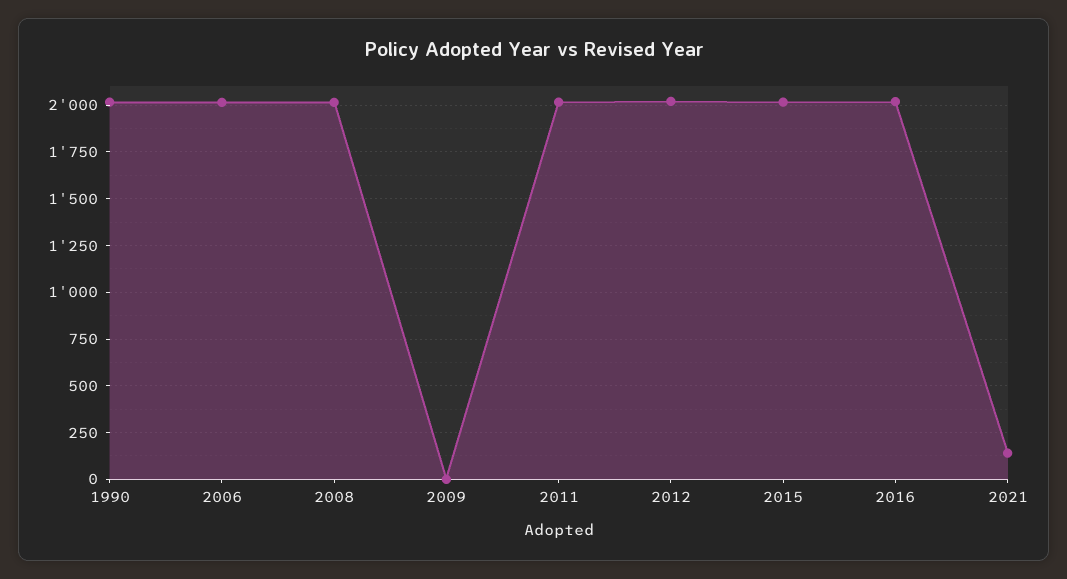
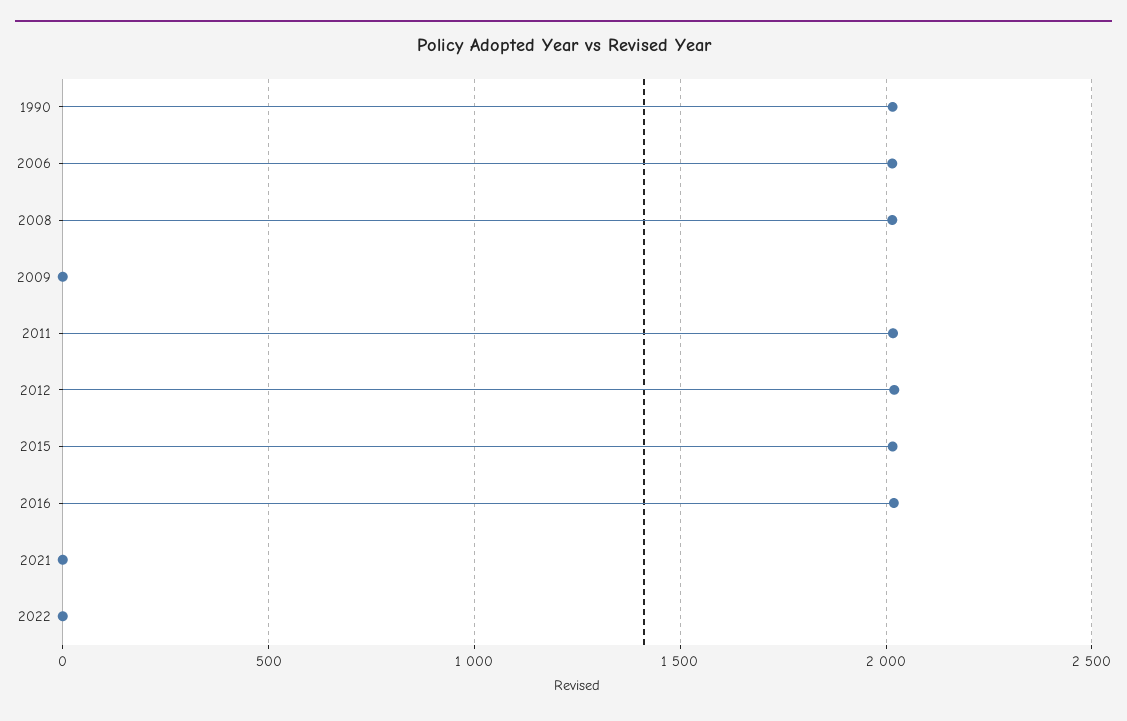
2021: 150 -> 0
2022: none -> 0

